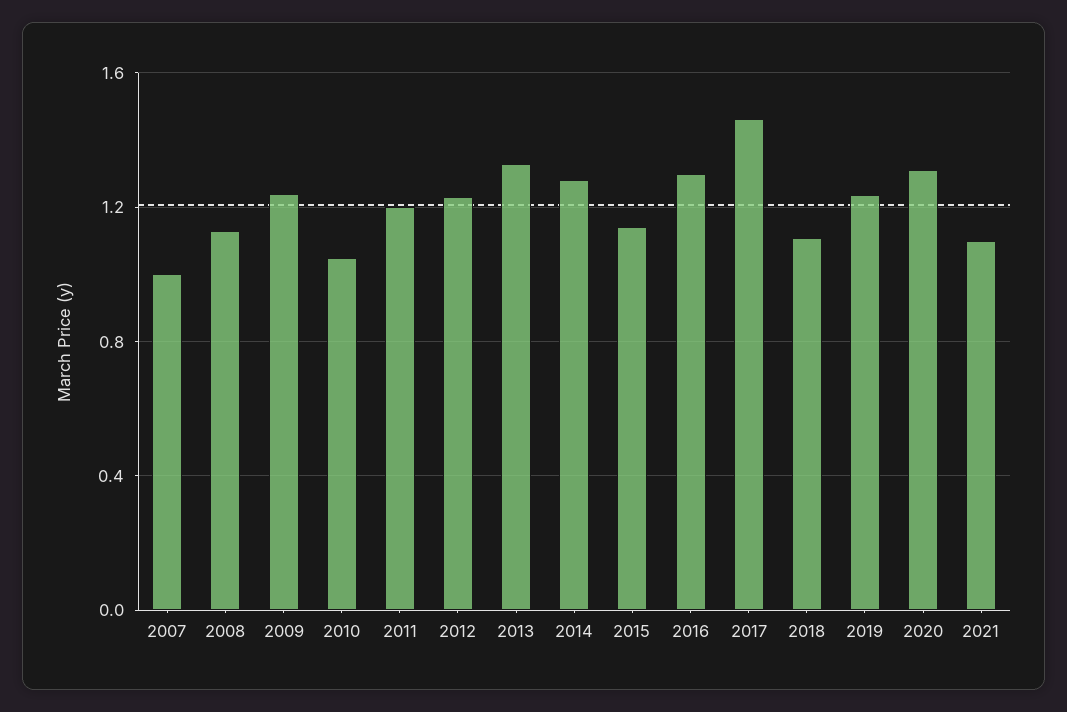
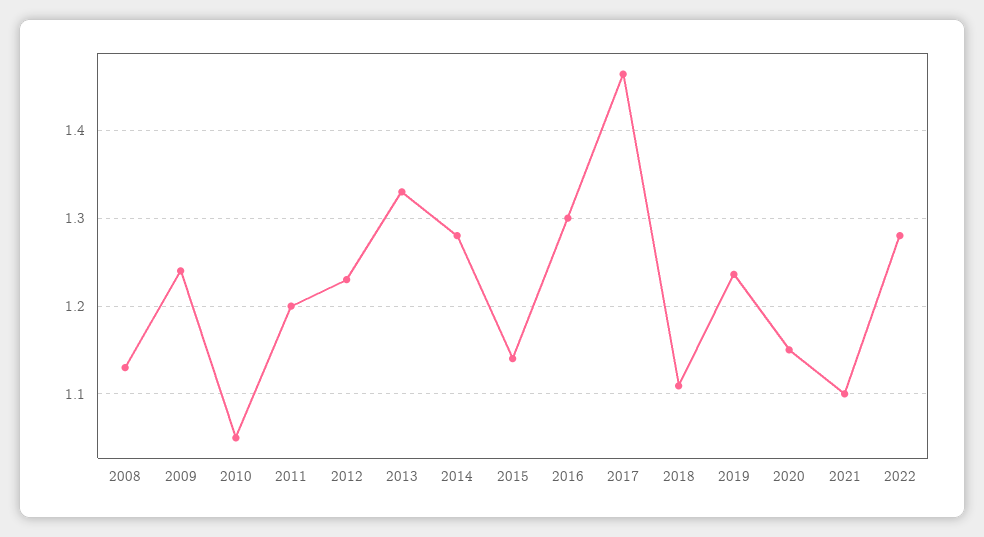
2007: 1 -> none
2020: 1.3 -> 1.15
2022: none -> 1.28

